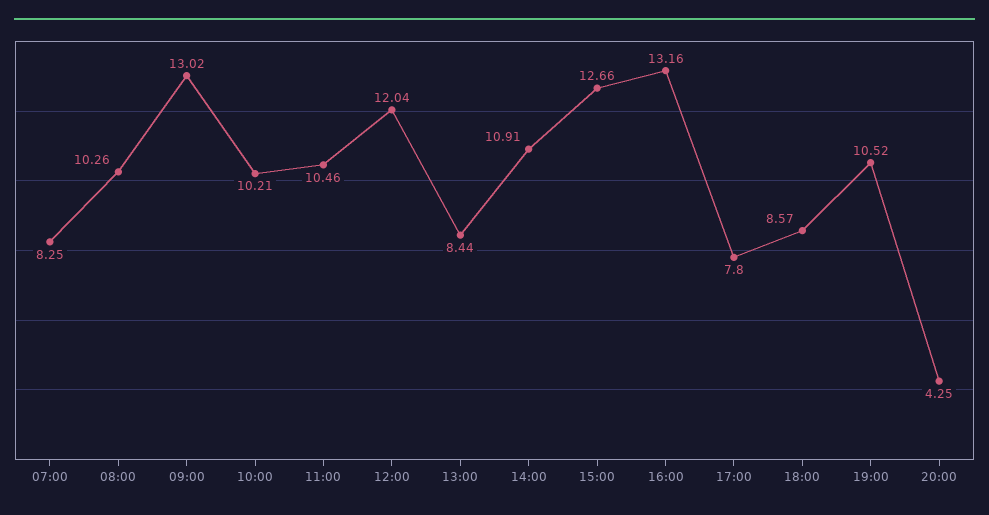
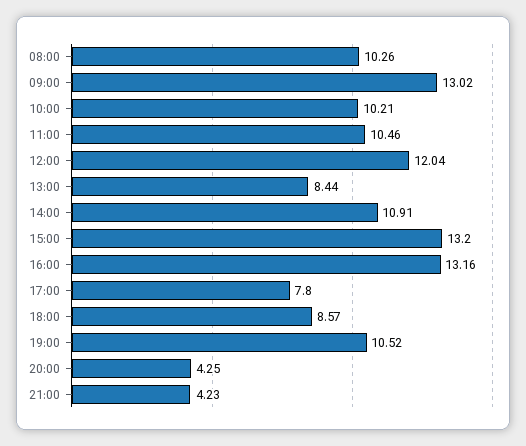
07:00: 8.25 -> none
15:00: 12.66 -> 13.2
21:00: none -> 4.23

